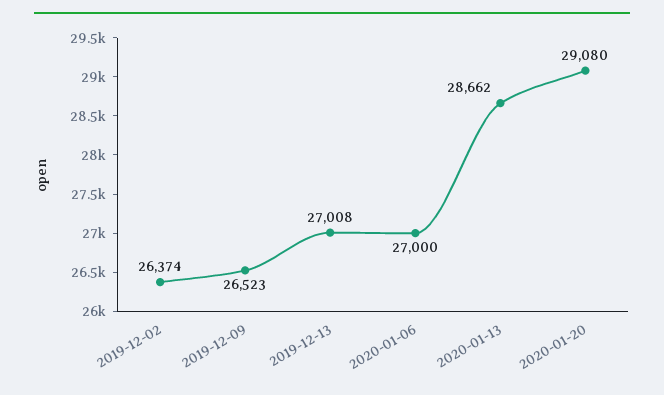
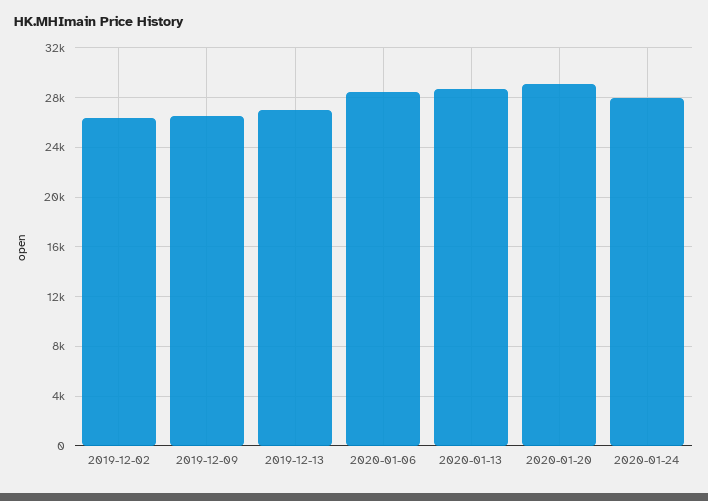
2020-01-06: 27000 -> 28500
2020-01-24: none -> 28000

